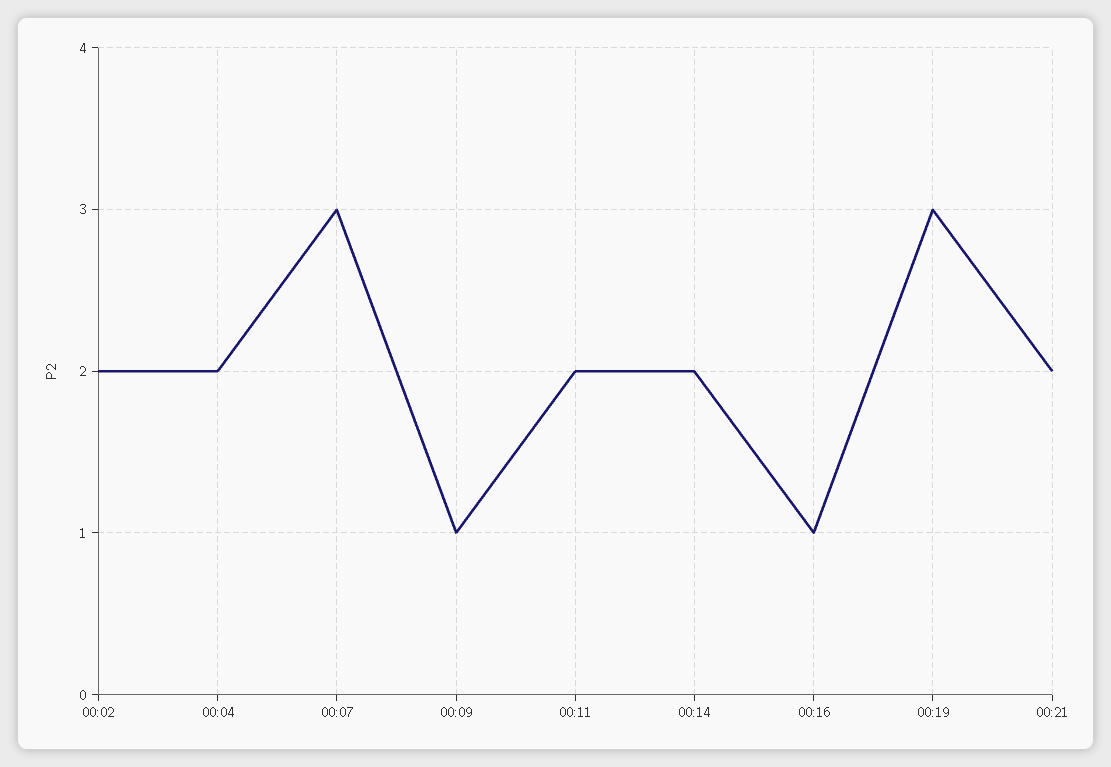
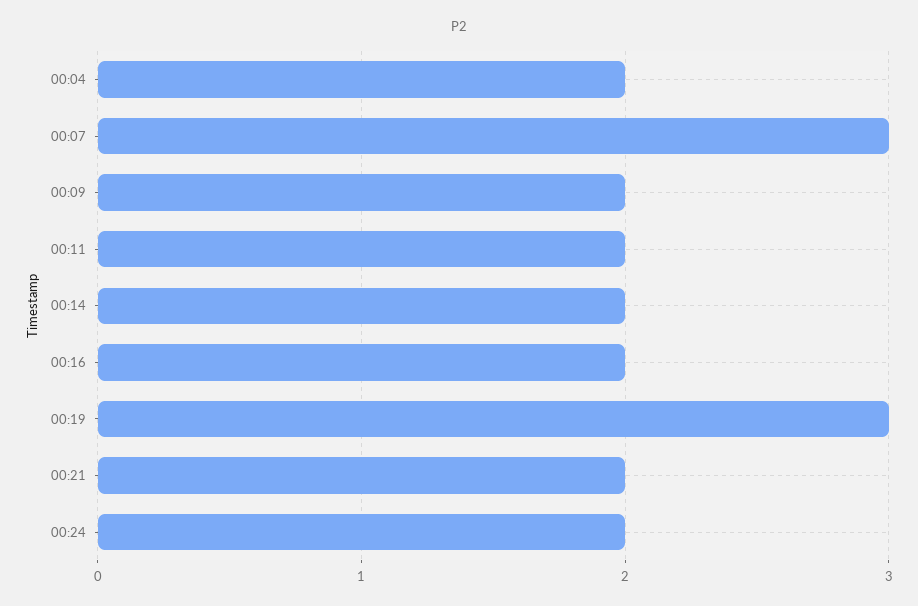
00:02: 2 -> none
00:09: 1 -> 2
00:16: 1 -> 2
00:24: none -> 2

